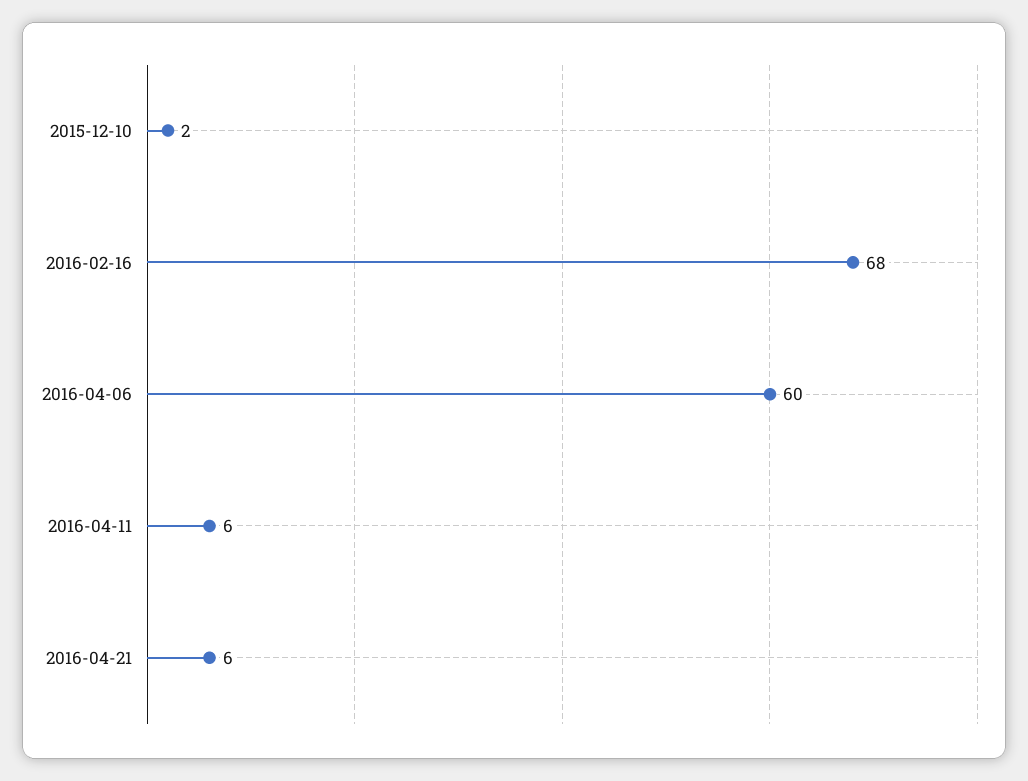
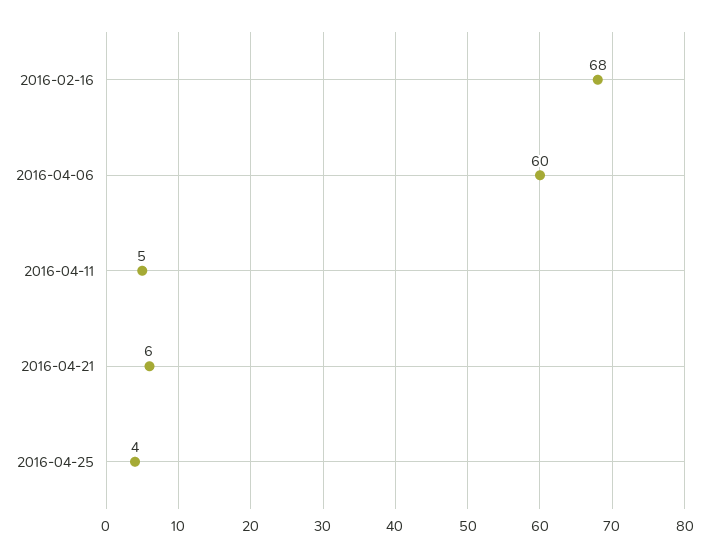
2015-12-10: 2 -> none
2016-04-11: 6 -> 5
2016-04-25: none -> 4

